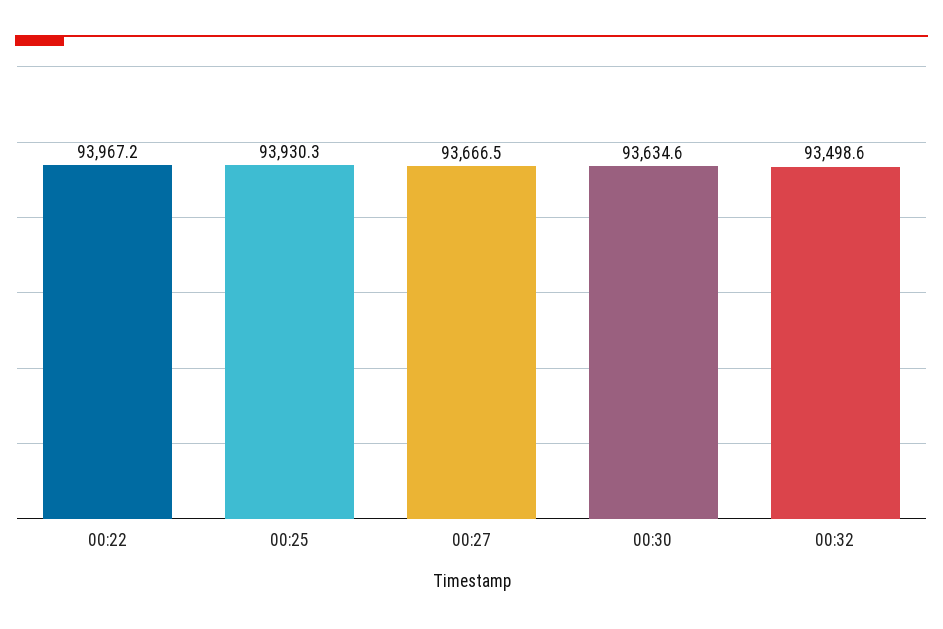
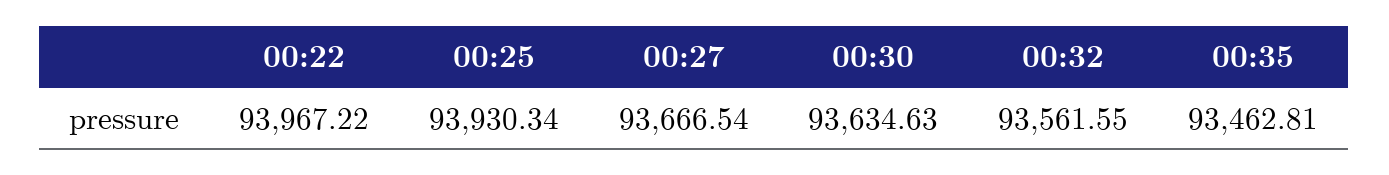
00:32: 93498.6 -> 93561.55
00:35: none -> 93462.81

